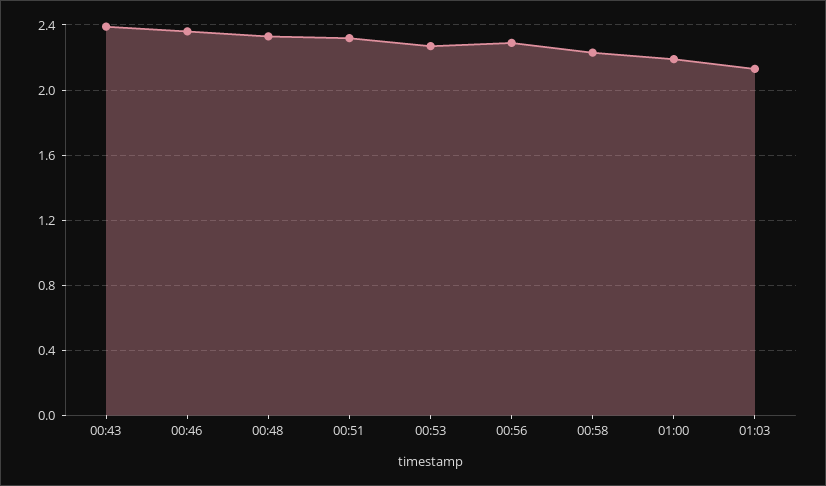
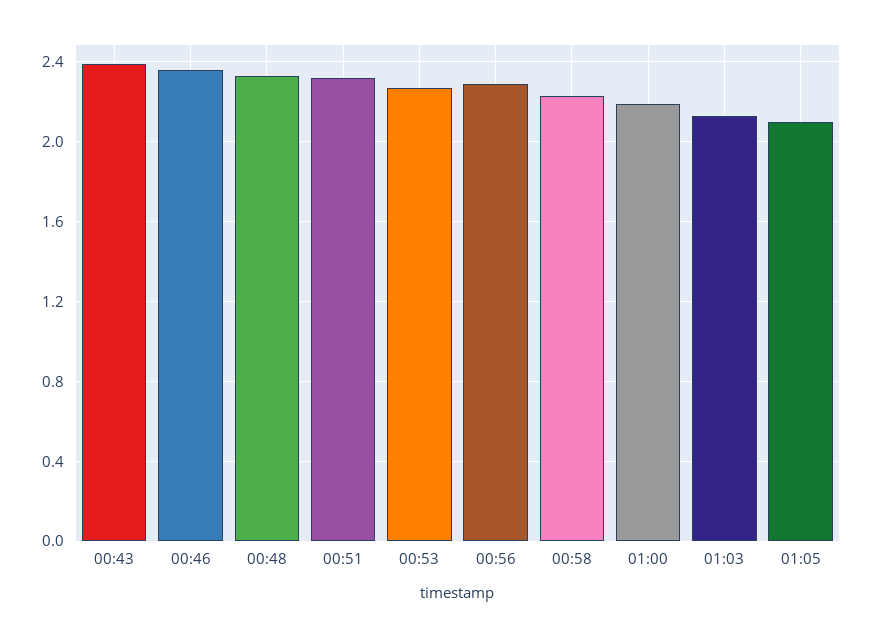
01:05: none -> 2.1

